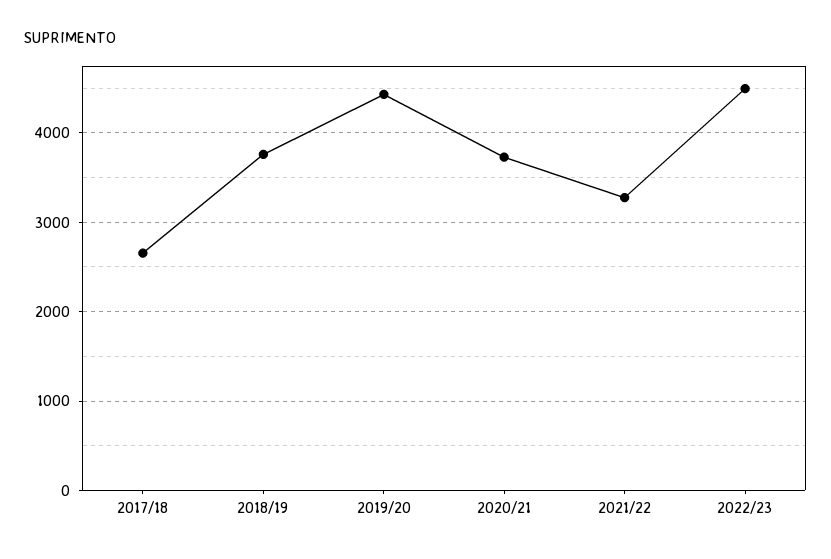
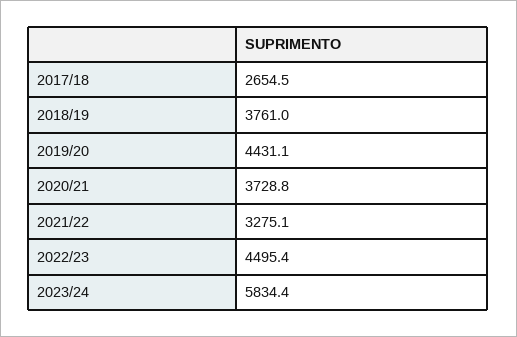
2023/24: none -> 5834.4

